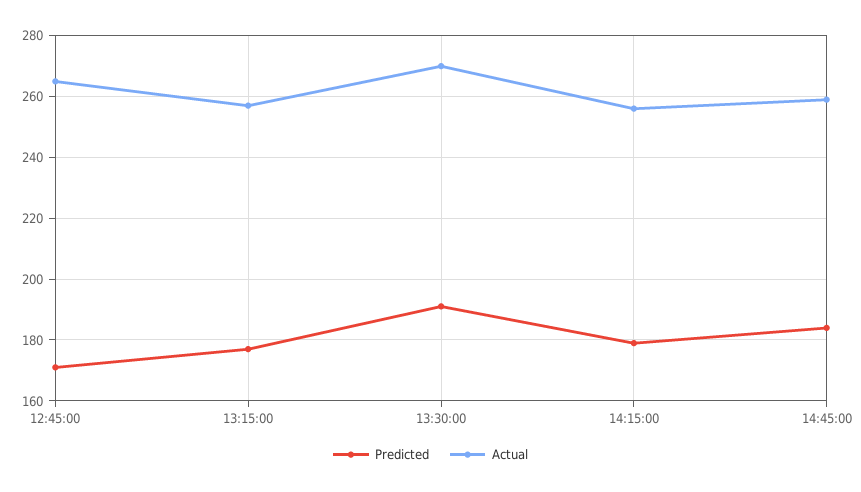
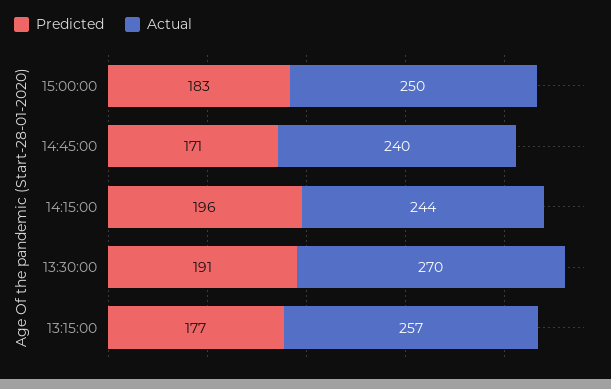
Predicted, 12:45:00: 170 -> none
Actual, 12:45:00: 265 -> none
Predicted, 14:15:00: 180 -> 196
Actual, 14:15:00: 255 -> 244
Predicted, 14:45:00: 185 -> 171
Actual, 14:45:00: 260 -> 240
Predicted, 15:00:00: none -> 183
Actual, 15:00:00: none -> 250

